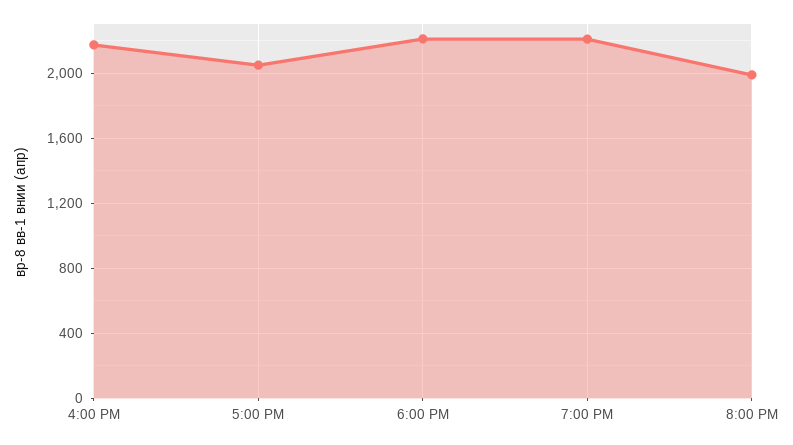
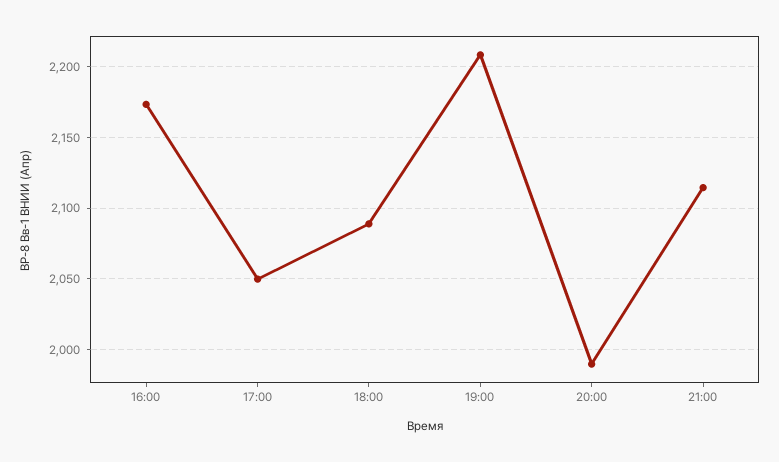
6:00 PM: 2200 -> 2090
21:00: none -> 2115

